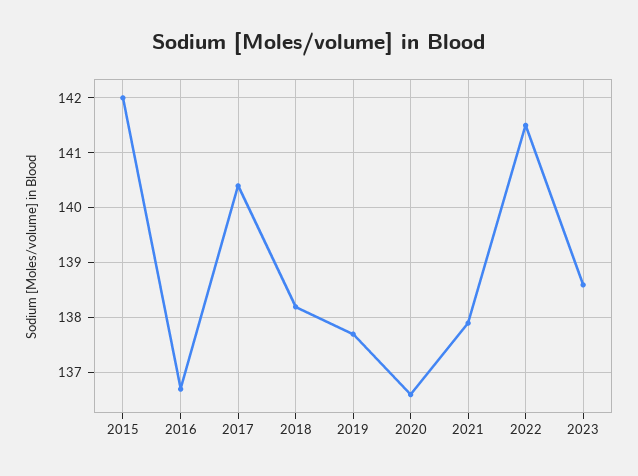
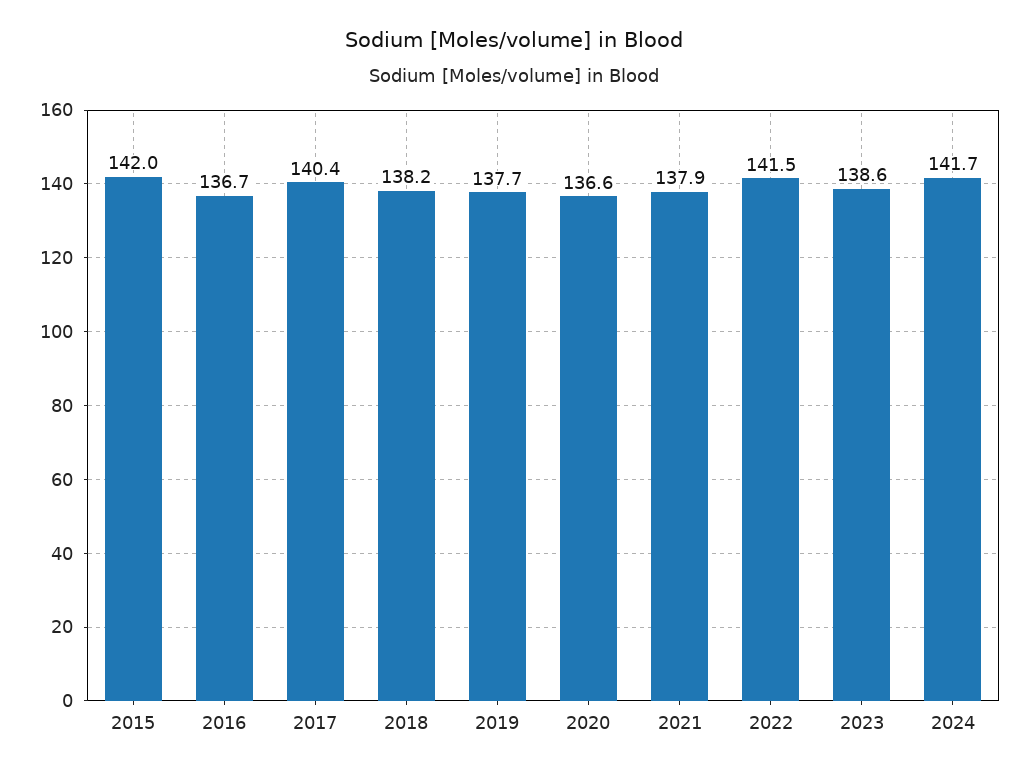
2024: none -> 141.7

